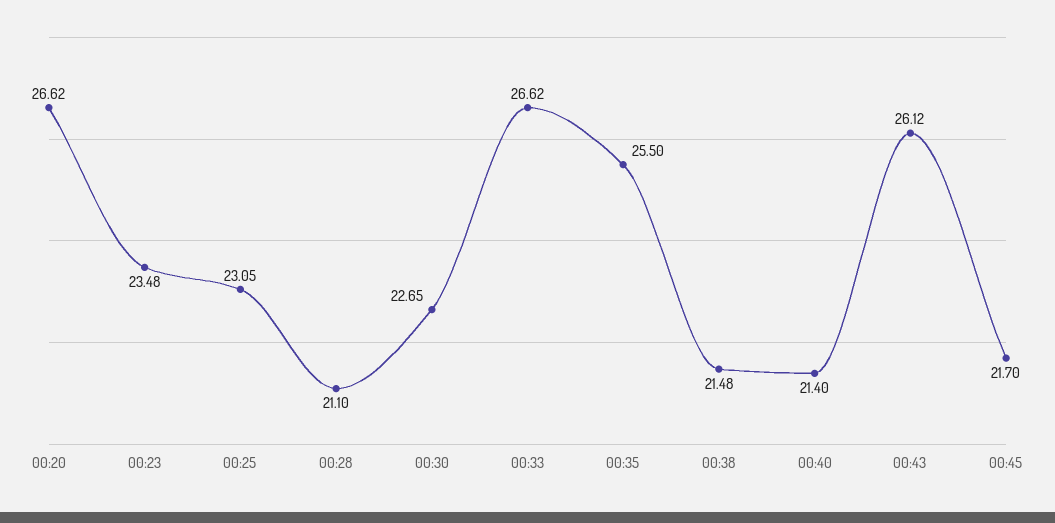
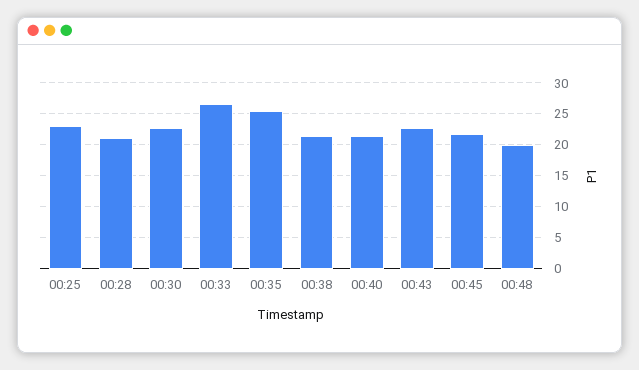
00:20: 26.62 -> none
00:23: 23.48 -> none
00:43: 26.12 -> 23
00:48: none -> 20

